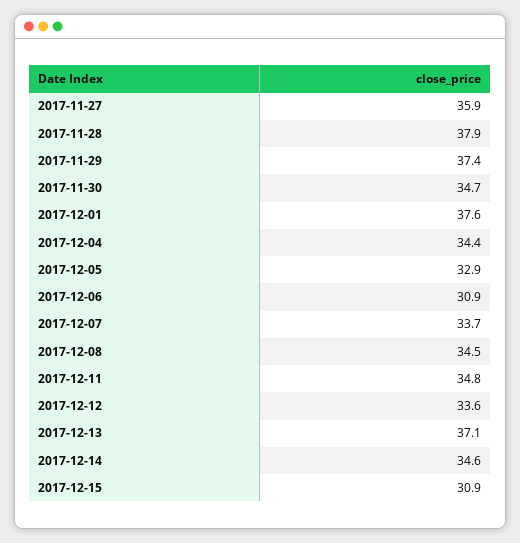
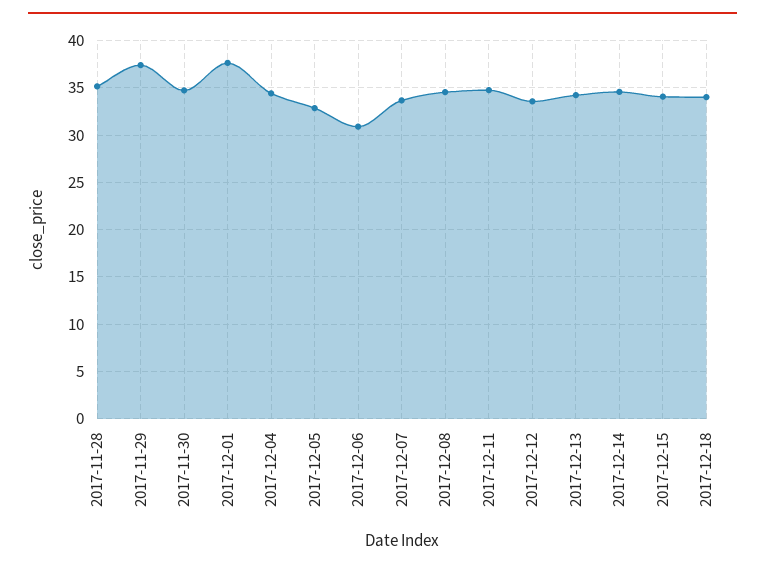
2017-11-27: 35.9 -> none
2017-11-28: 37.9 -> 35
2017-12-13: 37.1 -> 34
2017-12-15: 30.9 -> 34
2017-12-18: none -> 34

